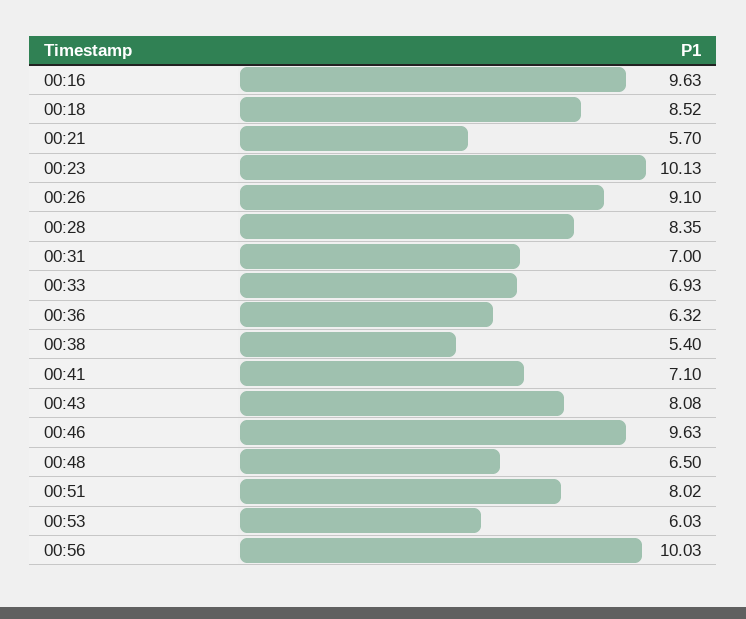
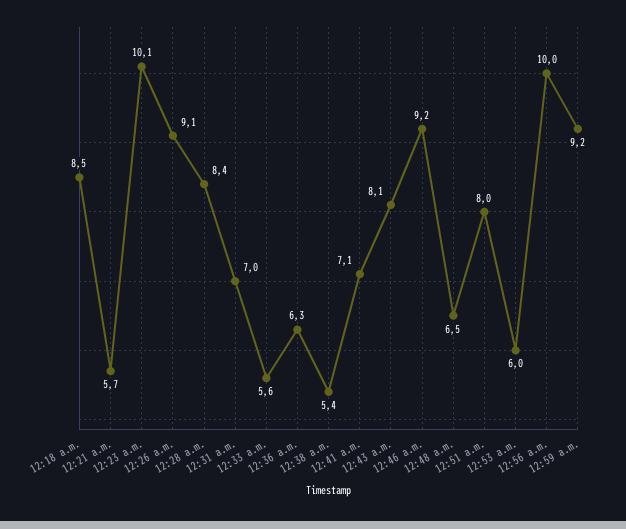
00:16: 9.63 -> none
00:33: 6.93 -> 5.6
00:46: 9.63 -> 9.2
12:59 a.m.: none -> 9.2

